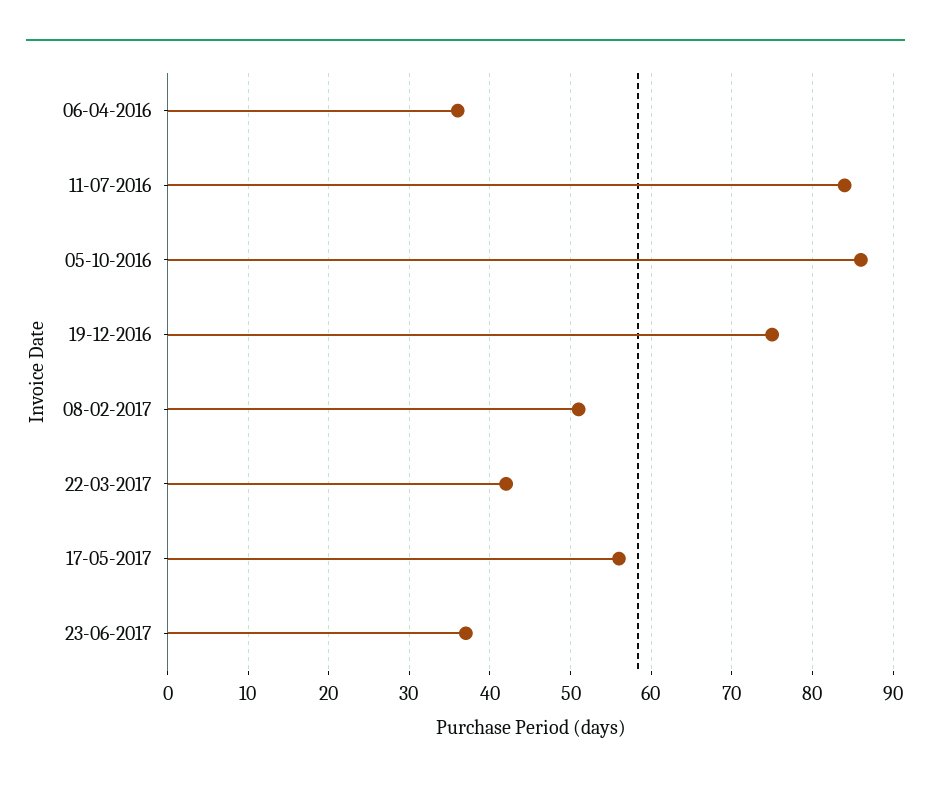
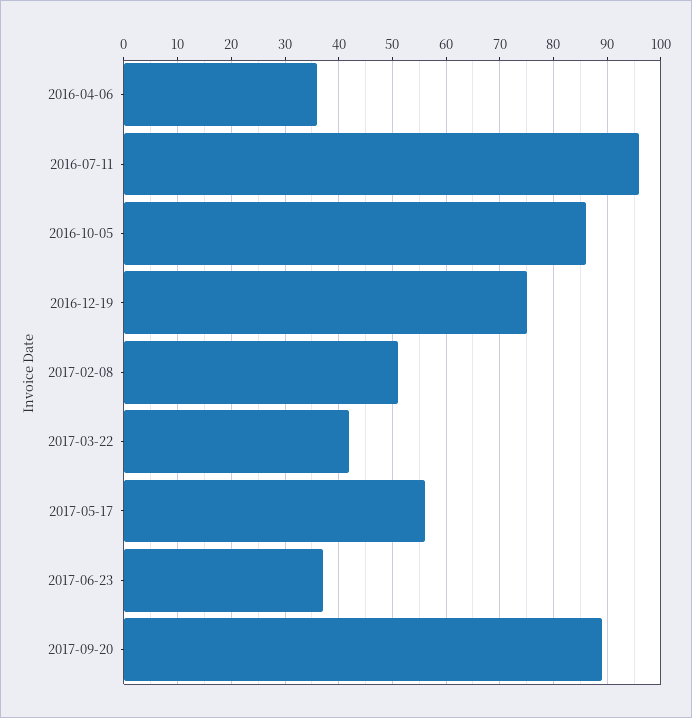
11-07-2016: 84 -> 95
2017-09-20: none -> 90

